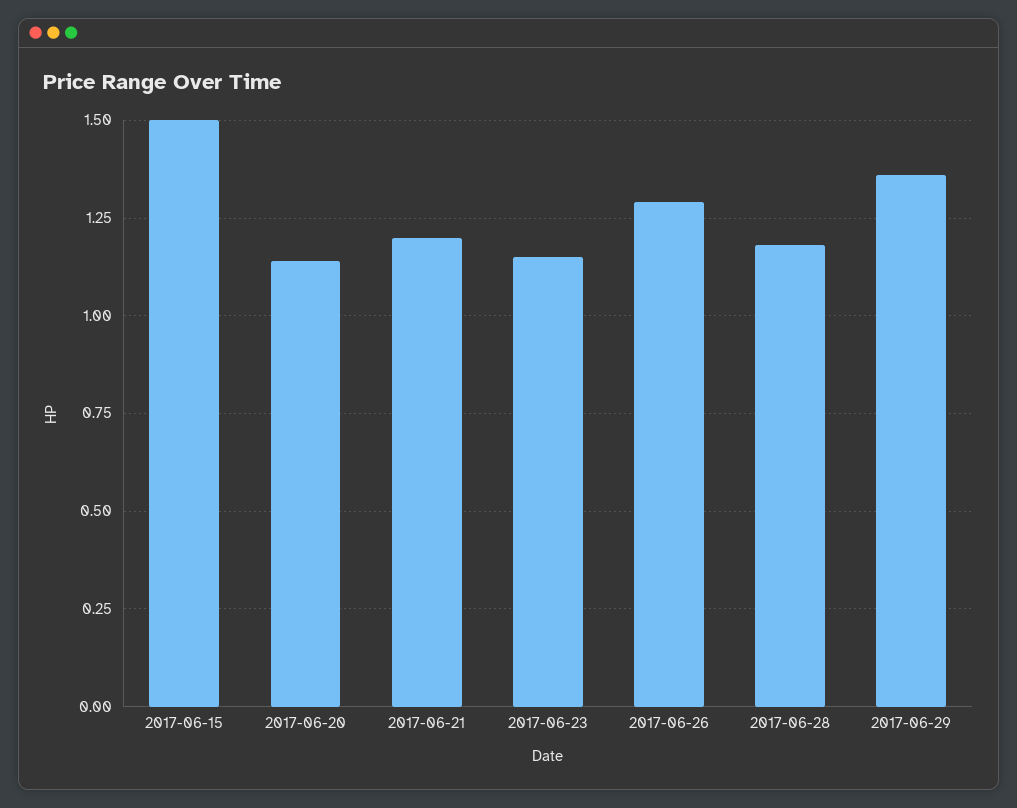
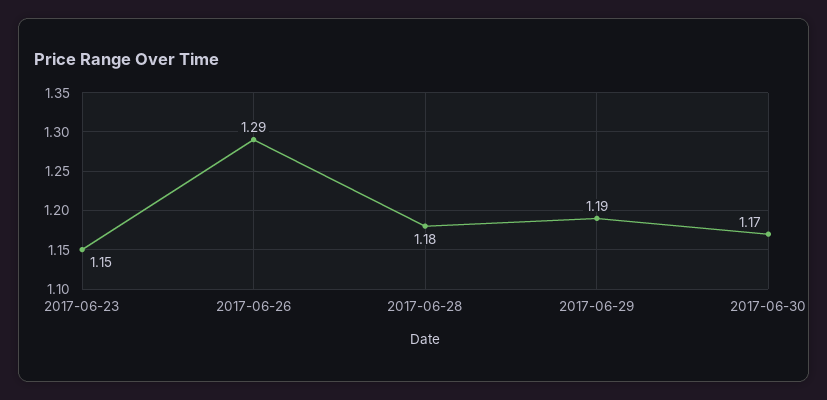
2017-06-15: 1.5 -> none
2017-06-20: 1.15 -> none
2017-06-21: 1.2 -> none
2017-06-29: 1.35 -> 1.19
2017-06-30: none -> 1.17

